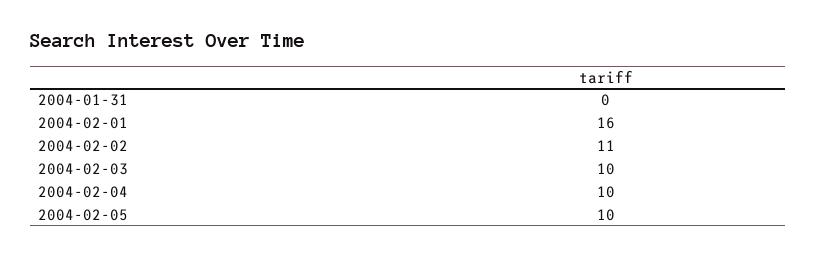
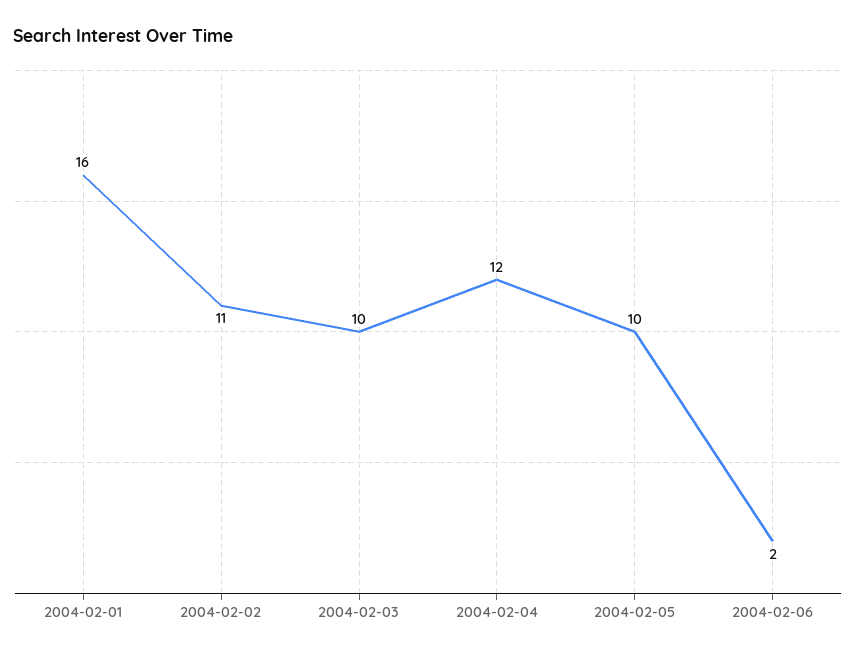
2004-01-31: 0 -> none
2004-02-04: 10 -> 12
2004-02-06: none -> 2

